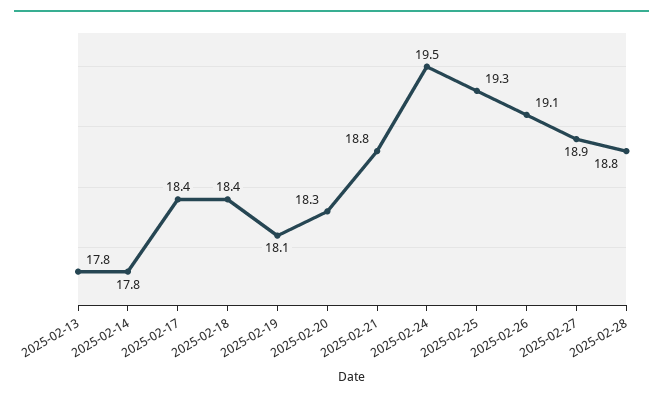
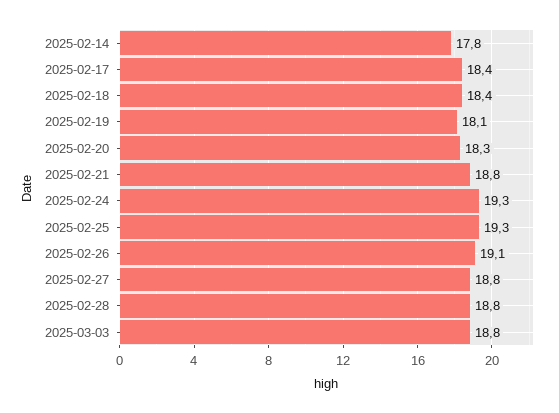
2025-02-13: 17.8 -> none
2025-02-24: 19.5 -> 19.3
2025-02-27: 18.9 -> 18.8
2025-03-03: none -> 18.8

